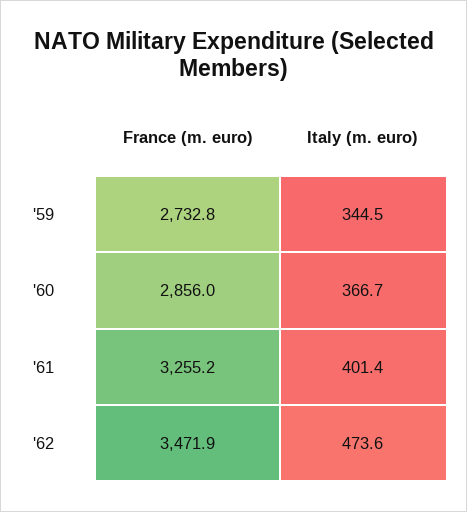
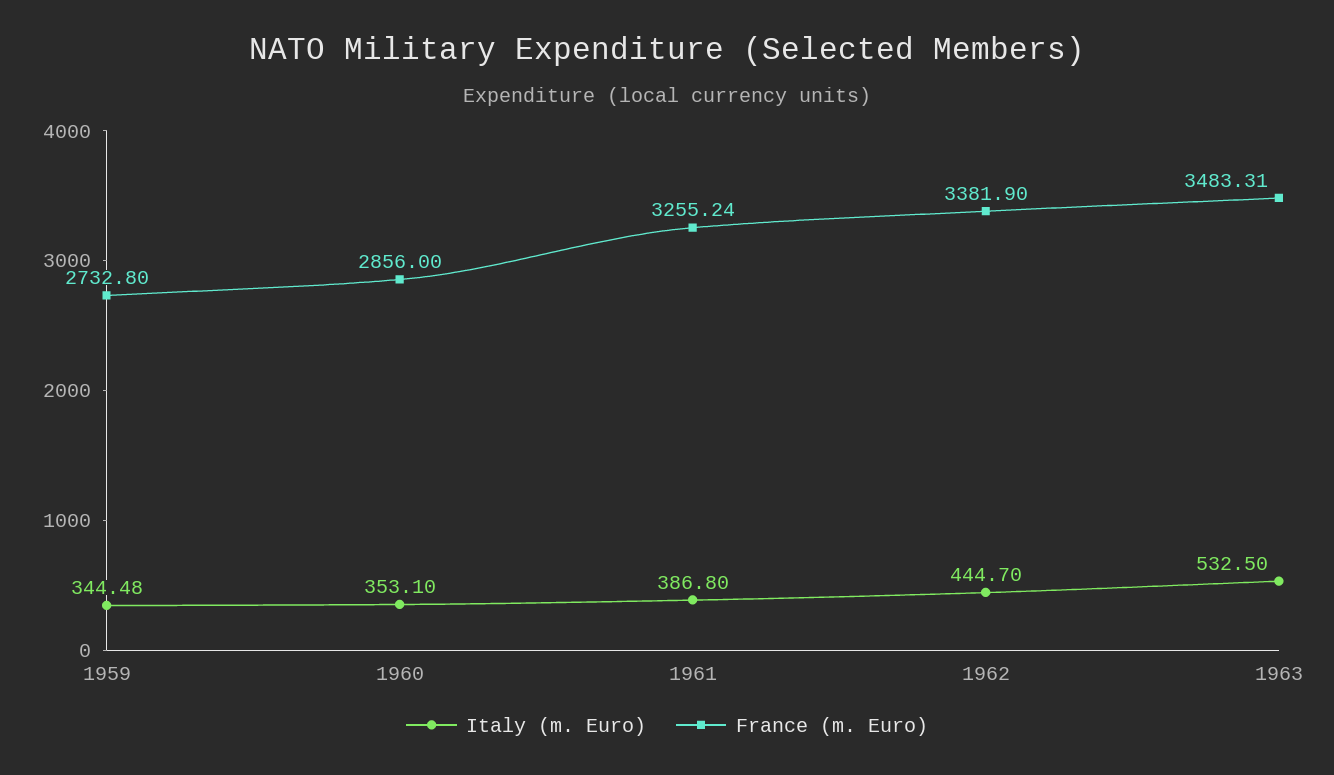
Italy (m. euro), '60: 366.7 -> 353.1
Italy (m. euro), '61: 401.4 -> 386.8
France (m. euro), '62: 3471.9 -> 3381.9
Italy (m. euro), '62: 473.6 -> 444.7
Italy (m. euro), 1963: none -> 532.5
France (m. euro), 1963: none -> 3483.31

